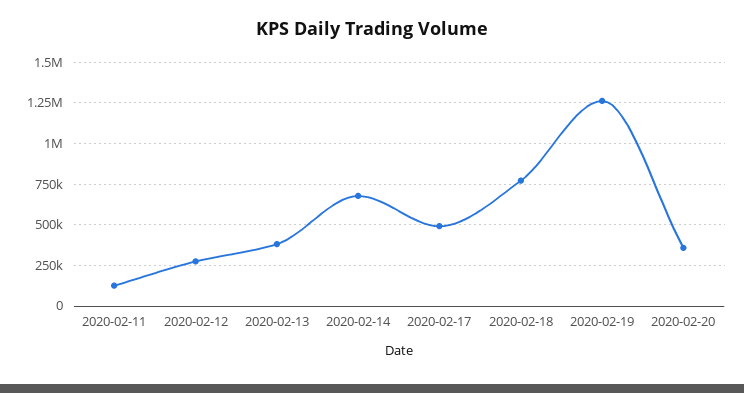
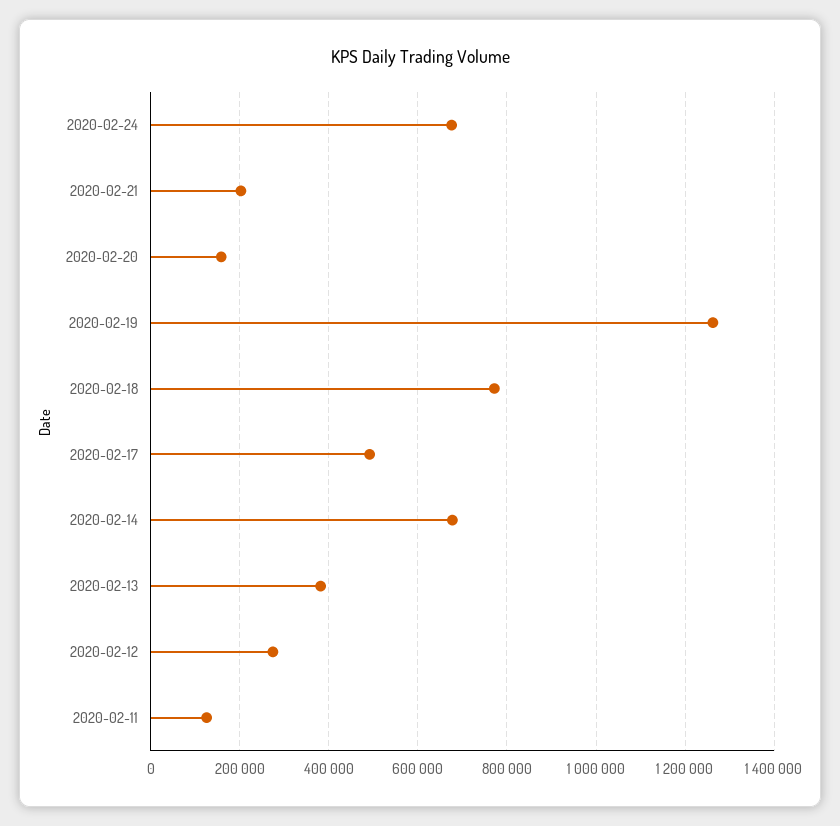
2020-02-20: 350000 -> 160000
2020-02-24: none -> 680000
2020-02-21: none -> 200000

